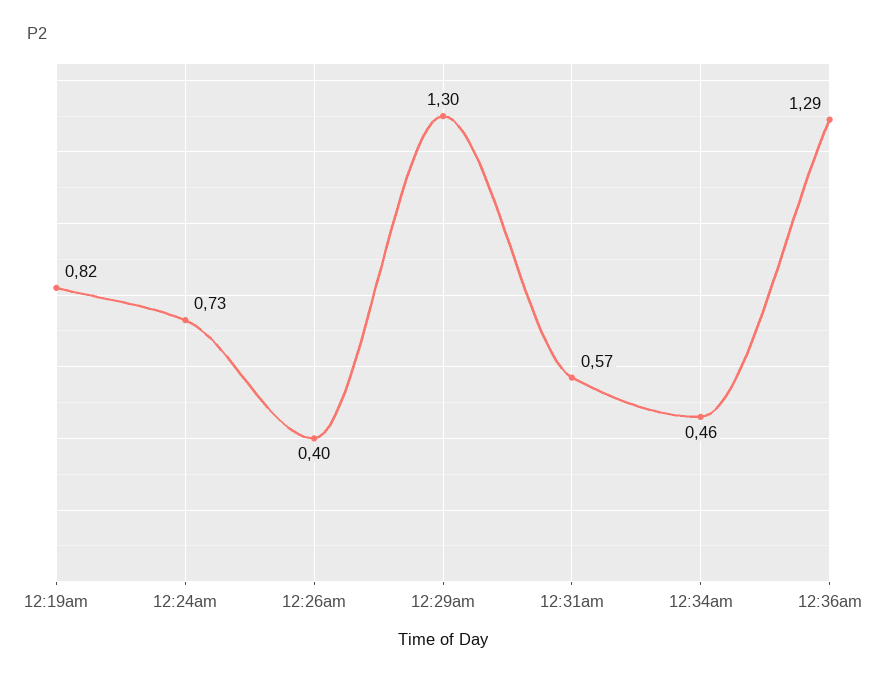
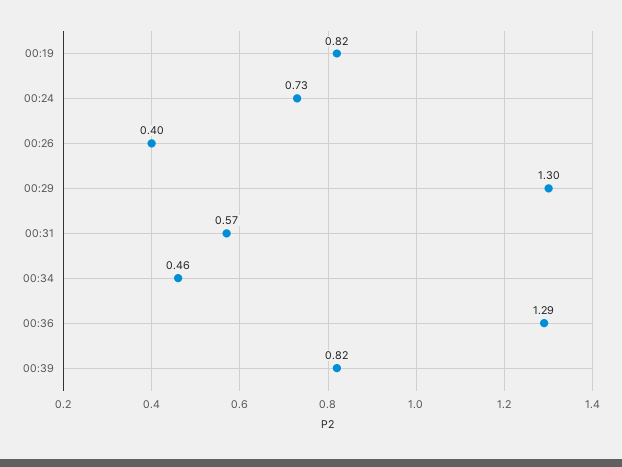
00:39: none -> 0.82

